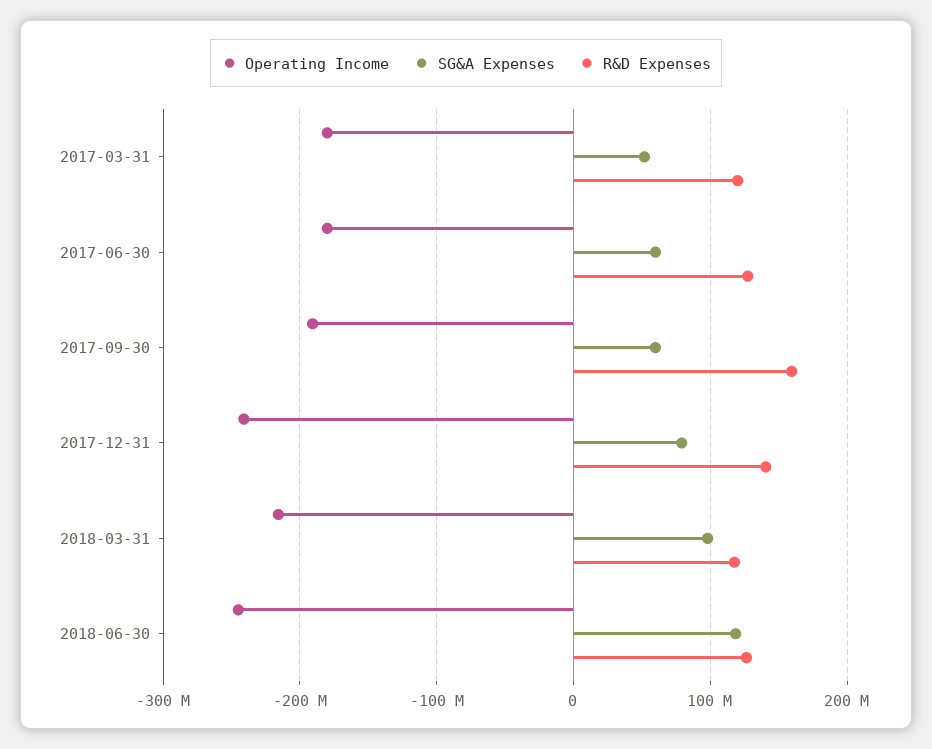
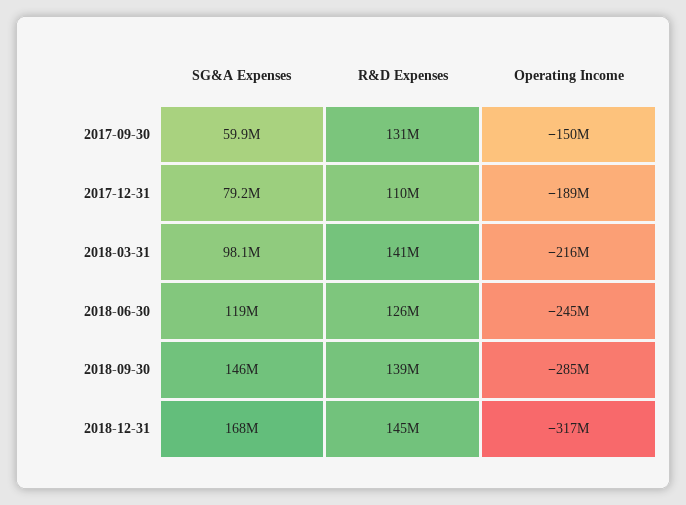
Operating Income, 2017-03-31: -180000000 -> none
SG&A Expenses, 2017-03-31: 50000000 -> none
R&D Expenses, 2017-03-31: 120000000 -> none
Operating Income, 2017-06-30: -180000000 -> none
SG&A Expenses, 2017-06-30: 60000000 -> none
R&D Expenses, 2017-06-30: 130000000 -> none
Operating Income, 2017-09-30: -190000000 -> -150000000
R&D Expenses, 2017-09-30: 160000000 -> 131000000
Operating Income, 2017-12-31: -240000000 -> -189000000
R&D Expenses, 2017-12-31: 140000000 -> 110000000
R&D Expenses, 2018-03-31: 120000000 -> 141000000
SG&A Expenses, 2018-09-30: none -> 146000000
R&D Expenses, 2018-09-30: none -> 139000000
Operating Income, 2018-09-30: none -> -285000000
SG&A Expenses, 2018-12-31: none -> 168000000
R&D Expenses, 2018-12-31: none -> 145000000
Operating Income, 2018-12-31: none -> -317000000

